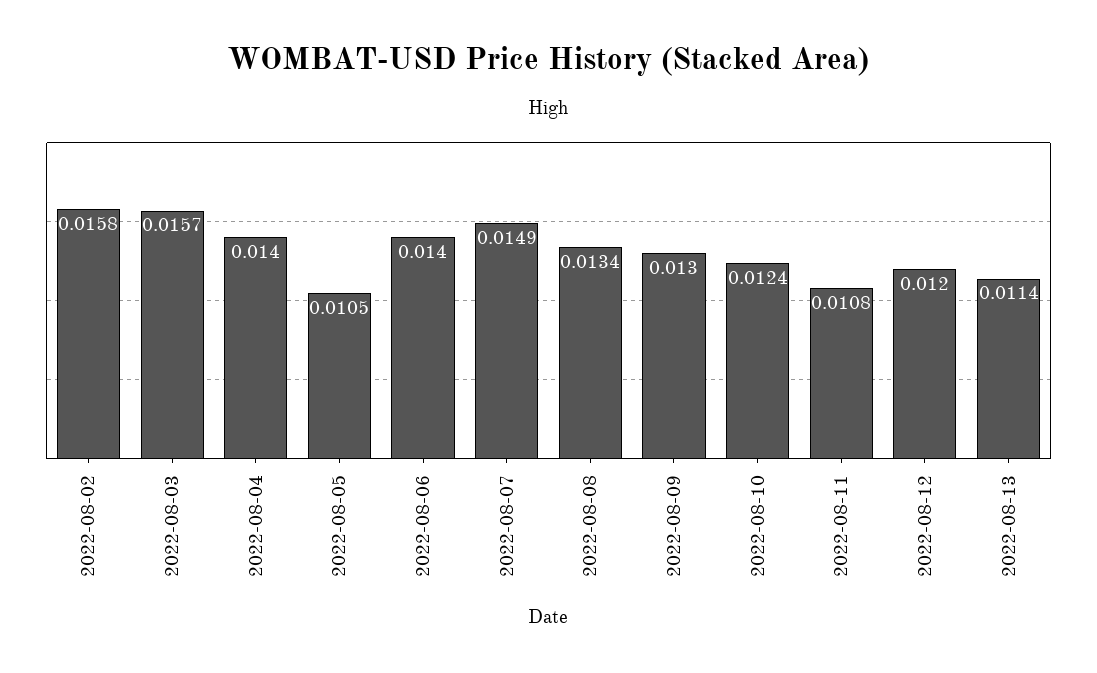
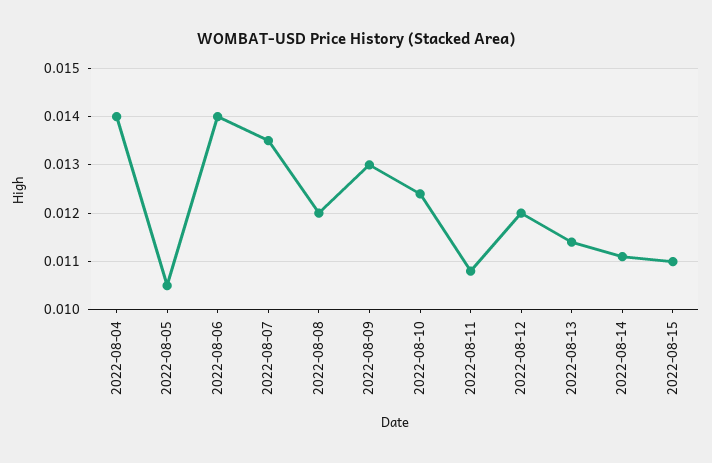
2022-08-02: 0.0158 -> none
2022-08-03: 0.0157 -> none
2022-08-07: 0.0149 -> 0.0135
2022-08-08: 0.0134 -> 0.012
2022-08-14: none -> 0.011
2022-08-15: none -> 0.011

